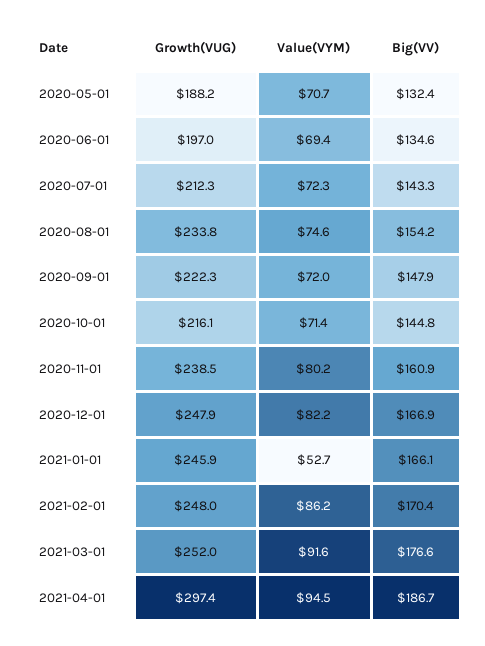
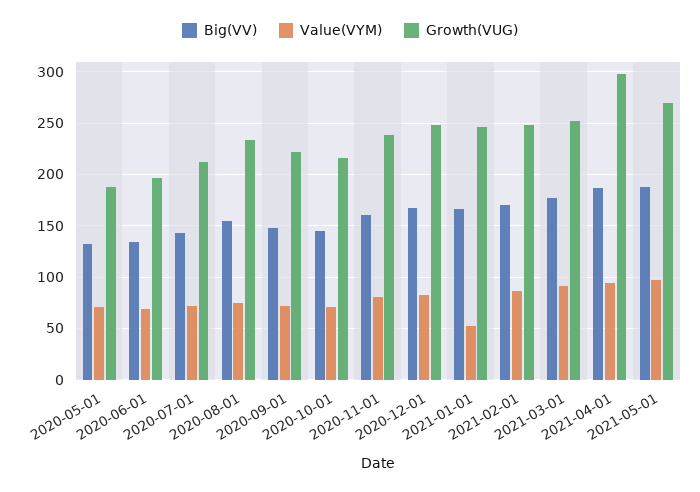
Big(VV), 2021-05-01: none -> 190
Value(VYM), 2021-05-01: none -> 100
Growth(VUG), 2021-05-01: none -> 270

